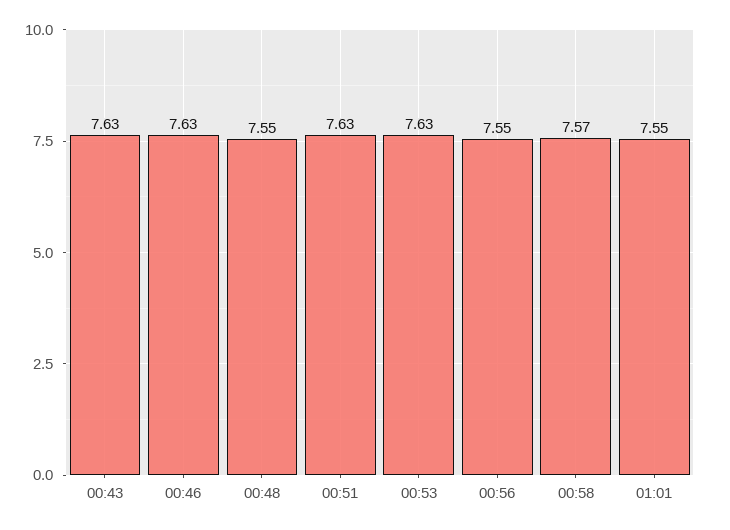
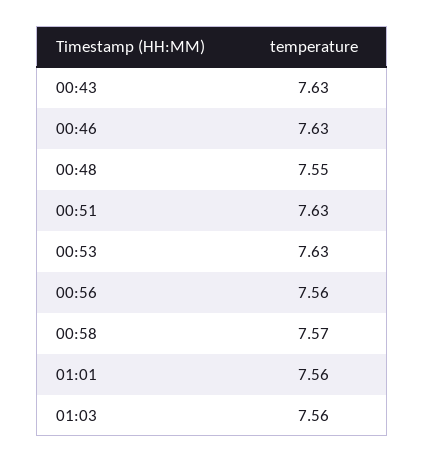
00:56: 7.55 -> 7.56
01:01: 7.55 -> 7.56
01:03: none -> 7.56

